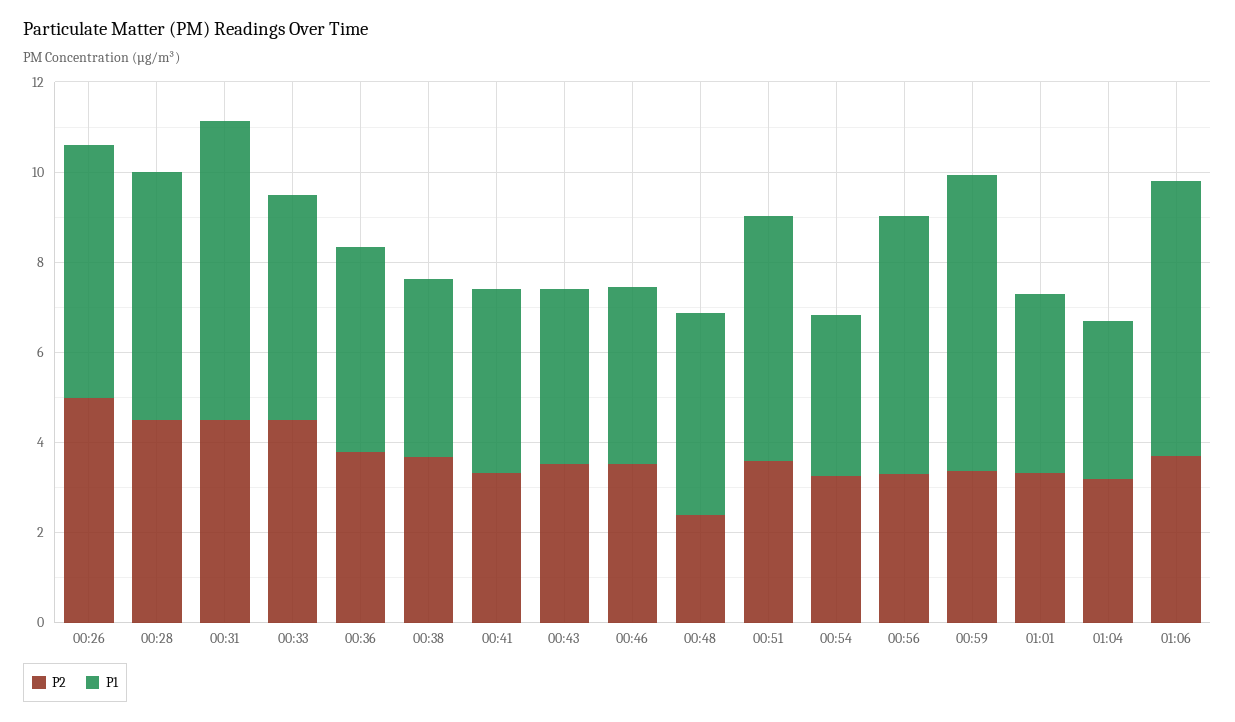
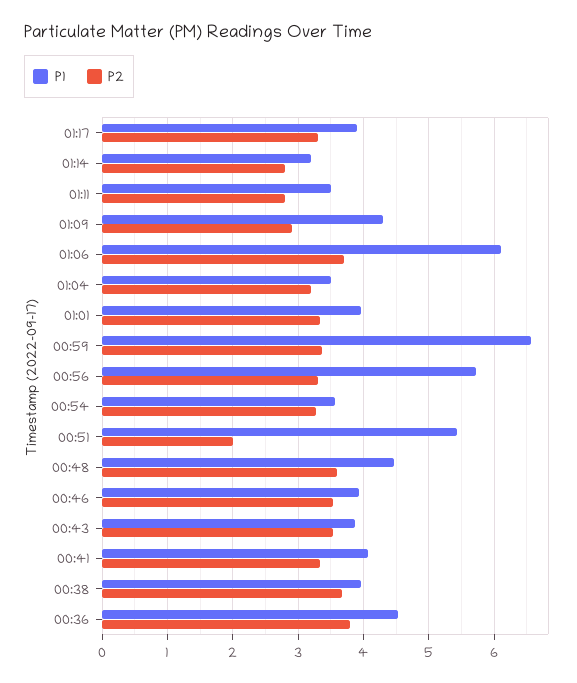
P2, 00:26: 5 -> none
P1, 00:26: 5.5 -> none
P2, 00:28: 4.5 -> none
P1, 00:28: 5.5 -> none
P2, 00:31: 4.5 -> none
P1, 00:31: 6.5 -> none
P2, 00:33: 4.5 -> none
P1, 00:33: 5 -> none
P2, 00:48: 2.5 -> 3.6
P2, 00:51: 3.5 -> 2
P1, 01:17: none -> 3.9
P2, 01:17: none -> 3.3
P1, 01:14: none -> 3.2
P2, 01:14: none -> 2.8
P1, 01:11: none -> 3.5
P2, 01:11: none -> 2.8
P1, 01:09: none -> 4.3
P2, 01:09: none -> 2.9

